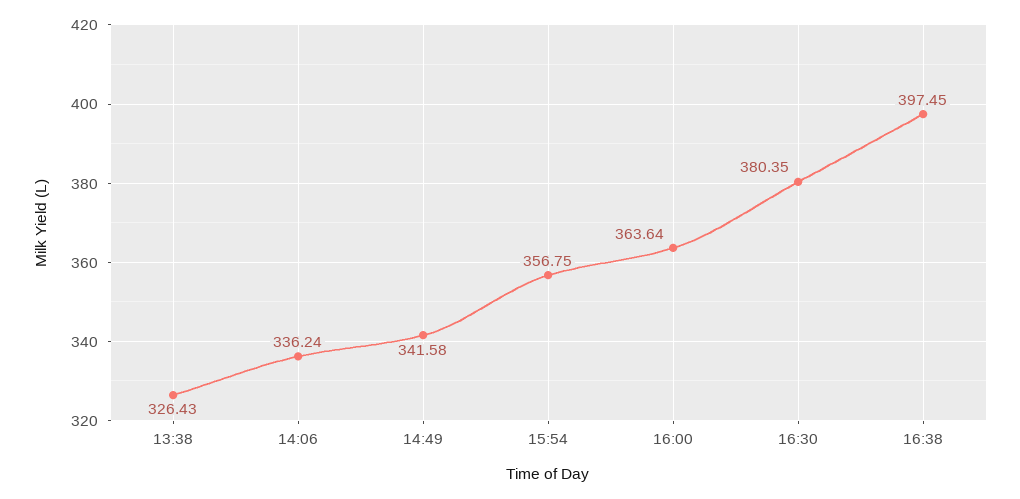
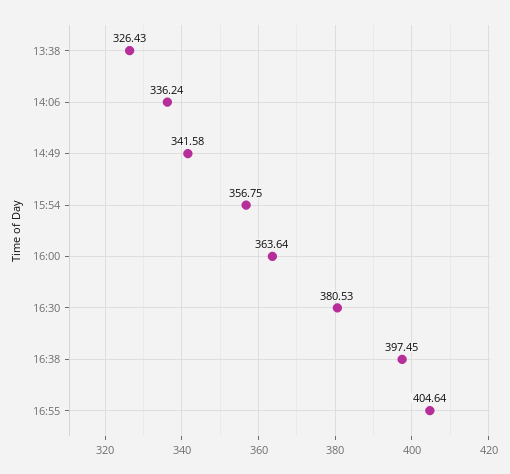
16:30: 380.35 -> 380.53
16:55: none -> 404.64

